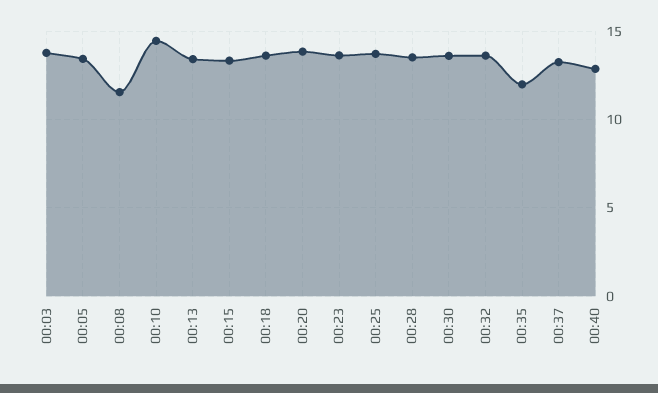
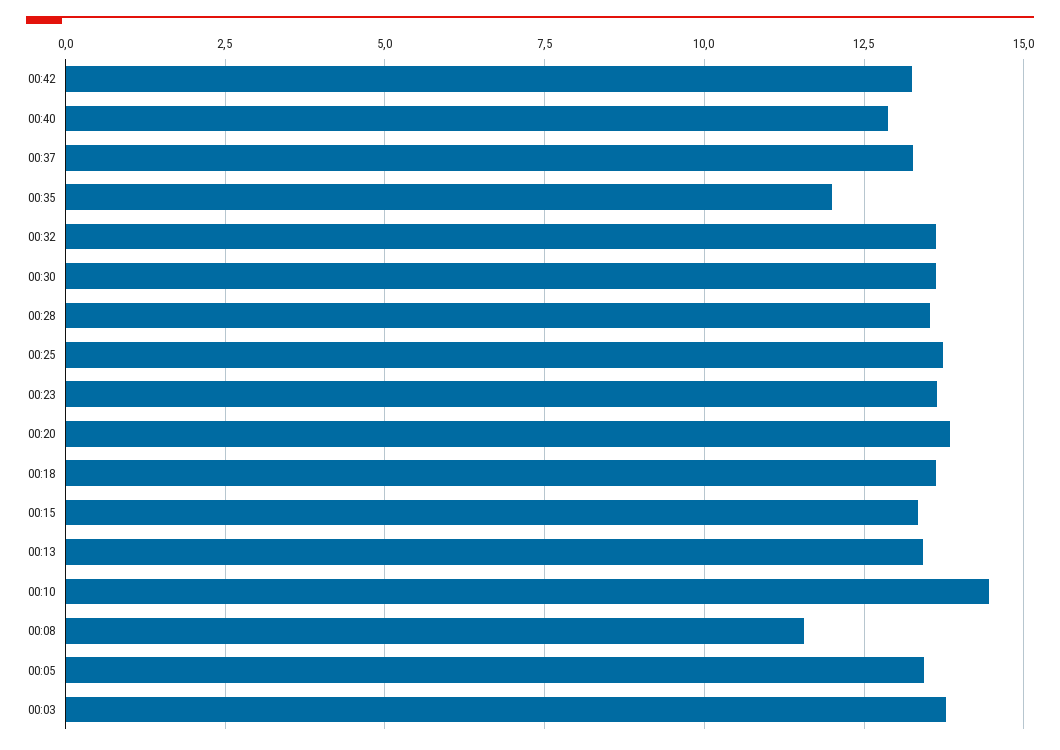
00:42: none -> 13.25

